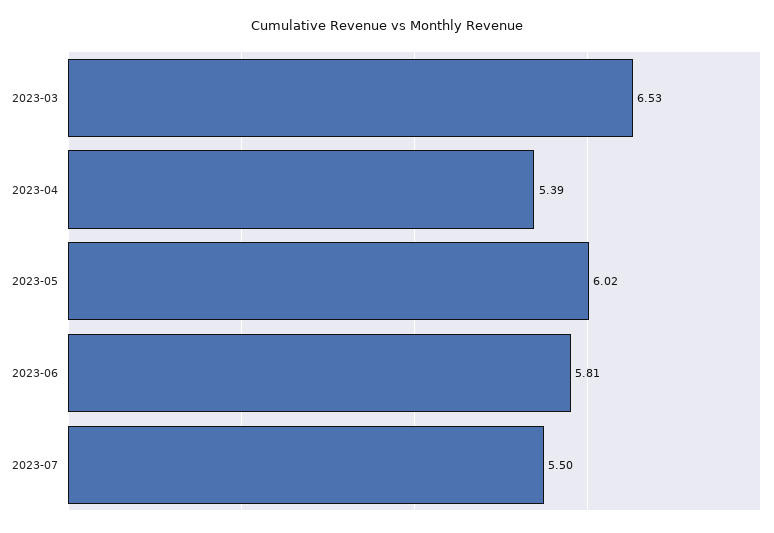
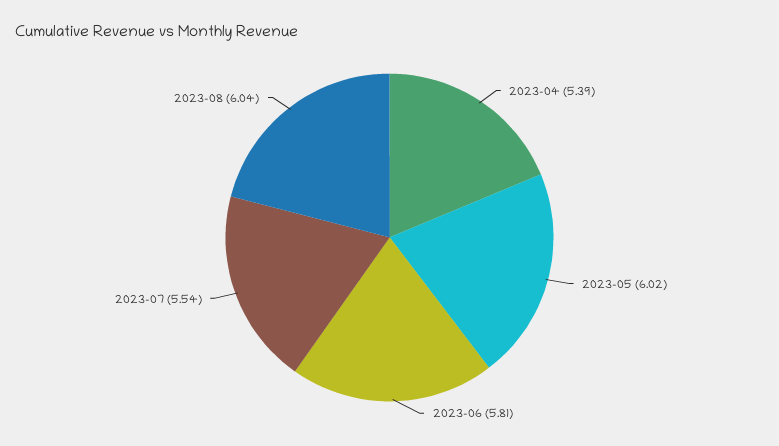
2023-03: 6.53 -> none
2023-07: 5.5 -> 5.54
2023-08: none -> 6.04

